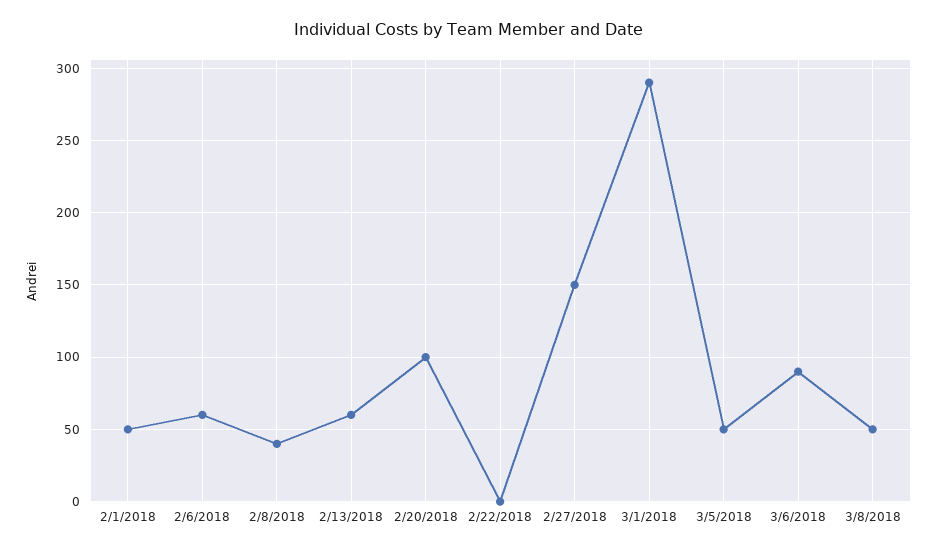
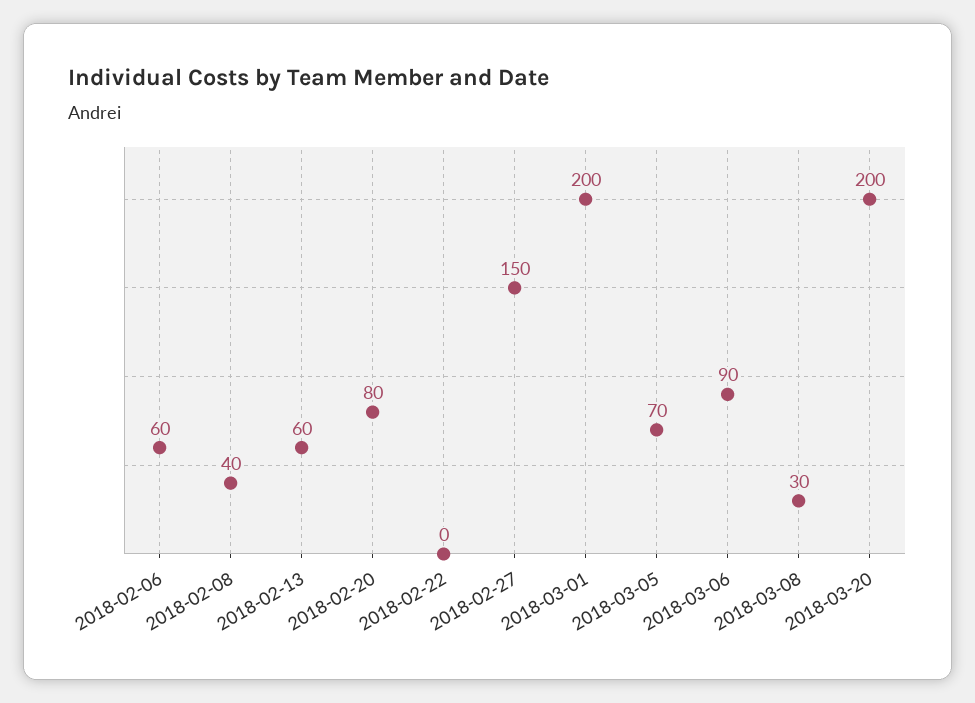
2/1/2018: 50 -> none
2/20/2018: 100 -> 80
3/1/2018: 290 -> 200
3/5/2018: 50 -> 70
3/8/2018: 50 -> 30
2018-03-20: none -> 200

